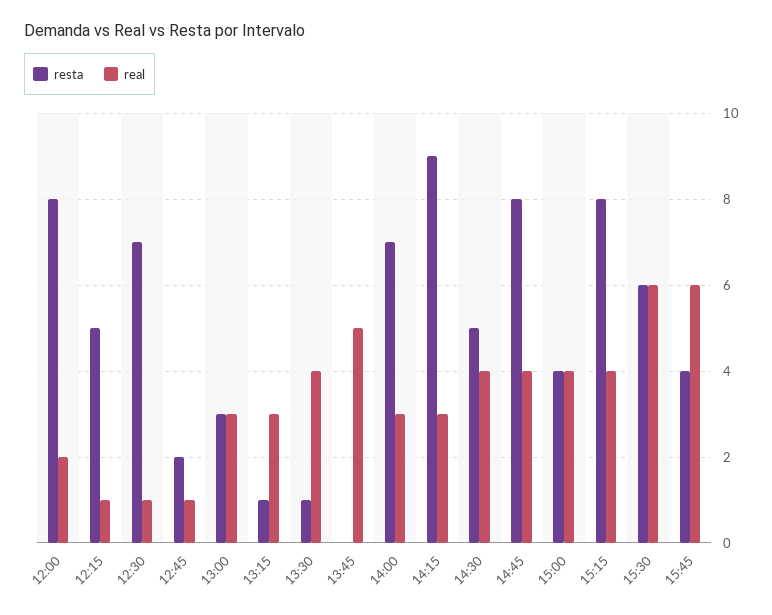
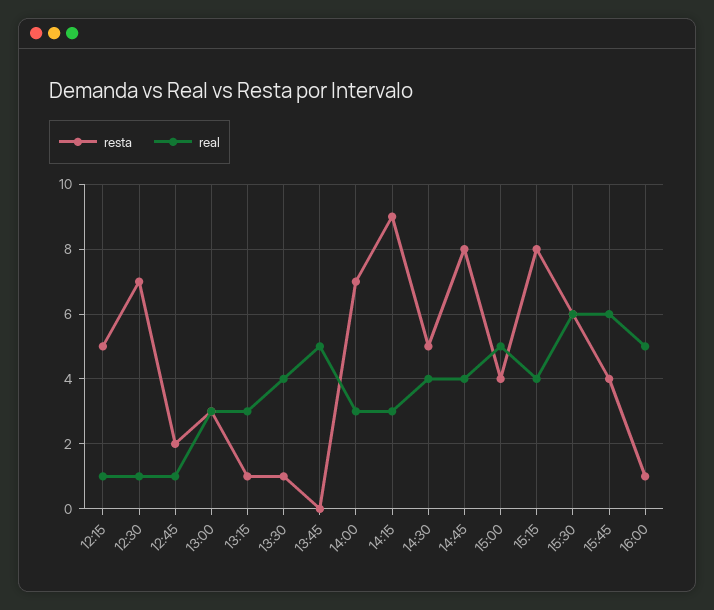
resta, 12:00: 8 -> none
real, 12:00: 2 -> none
real, 15:00: 4 -> 5
resta, 16:00: none -> 1
real, 16:00: none -> 5

